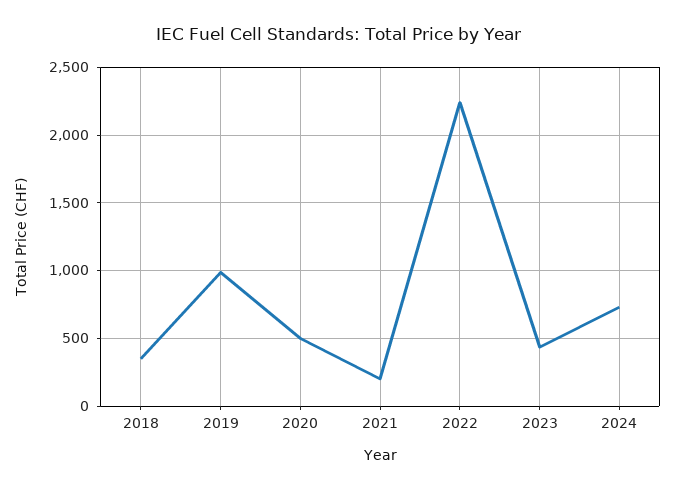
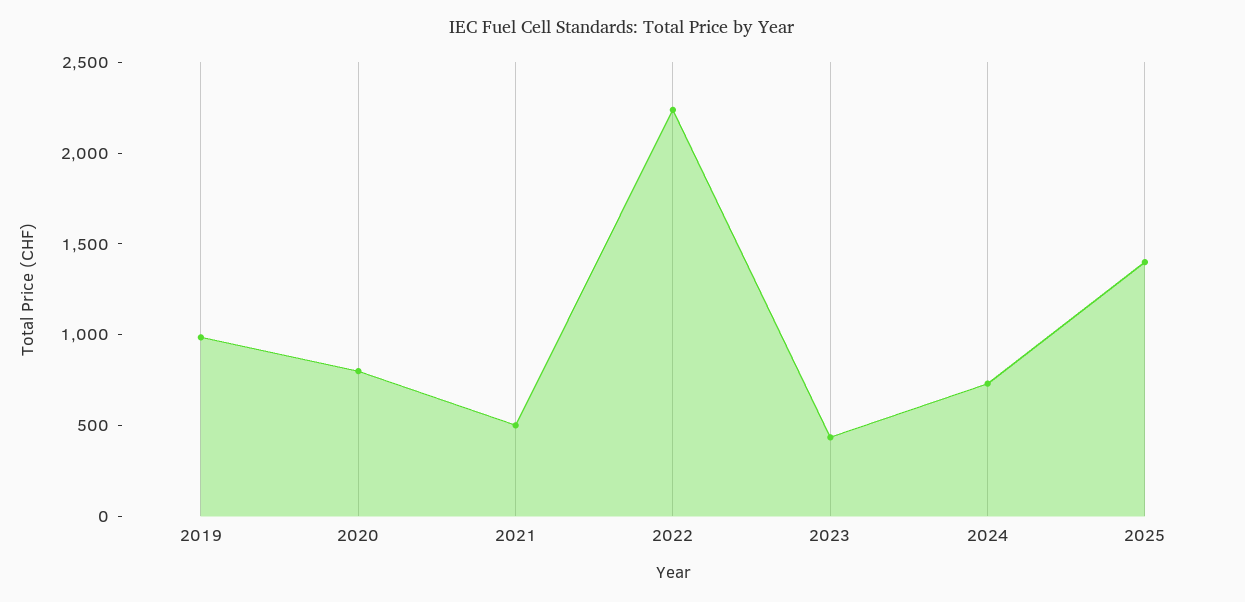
2018: 350 -> none
2020: 500 -> 800
2021: 200 -> 500
2025: none -> 1400

